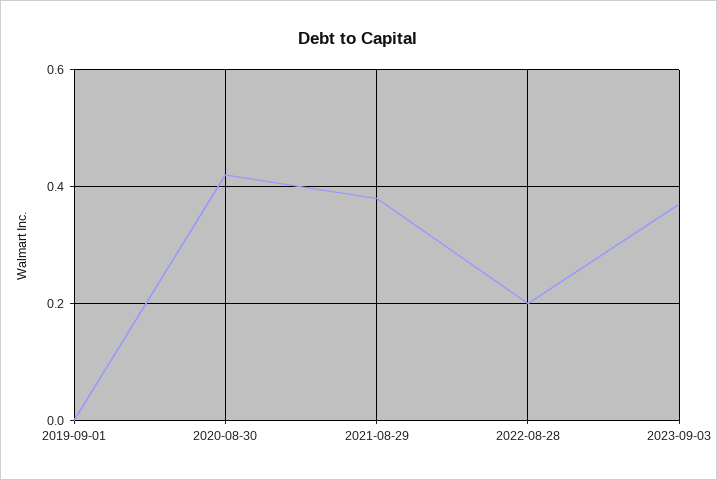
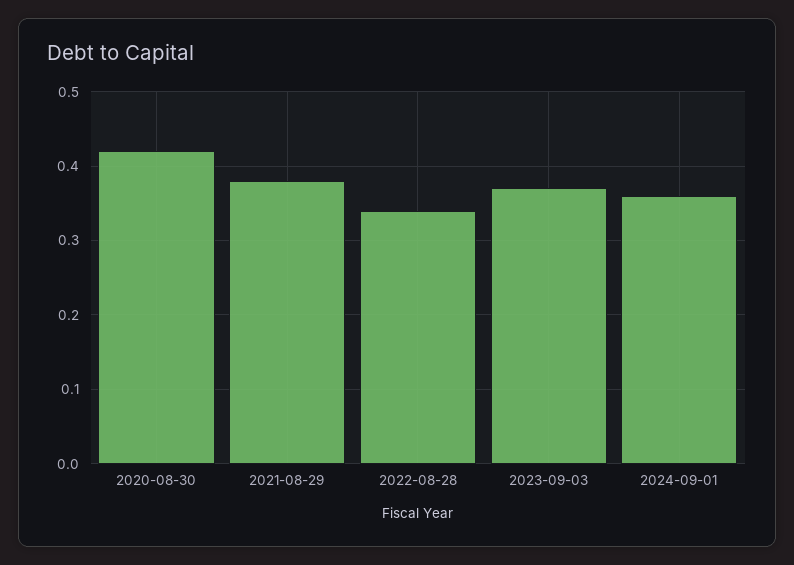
2019-09-01: 0 -> none
2022-08-28: 0.2 -> 0.34
2024-09-01: none -> 0.36

